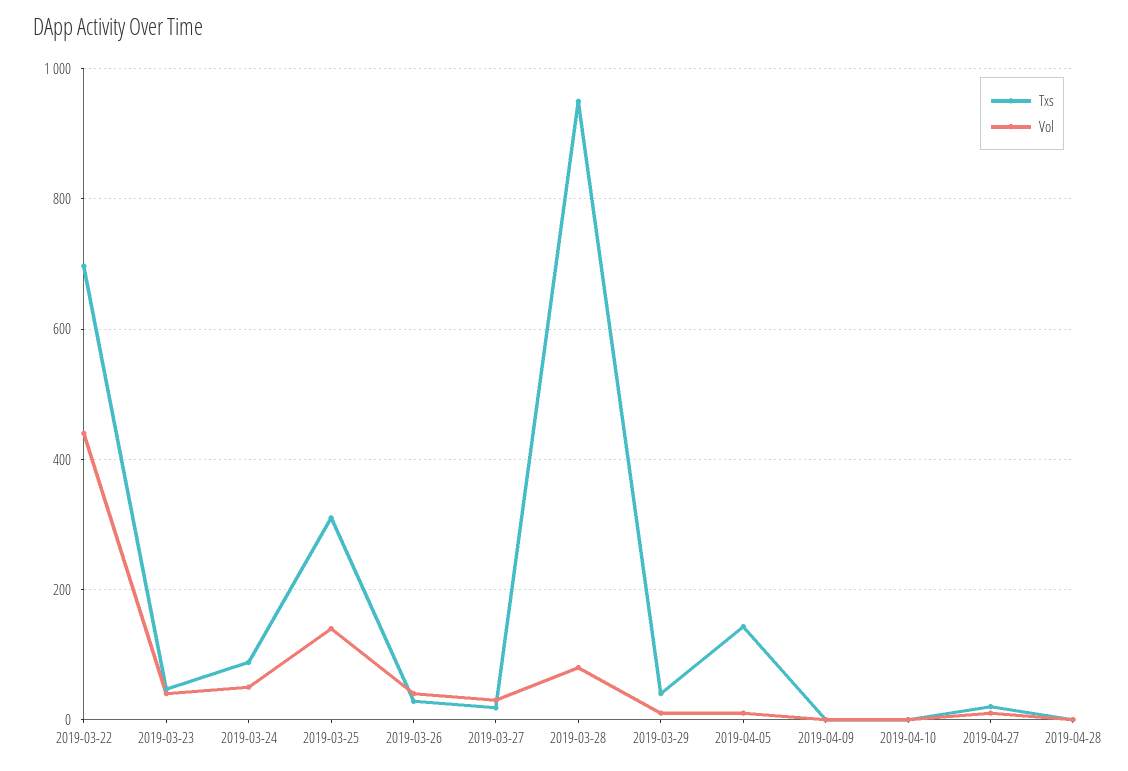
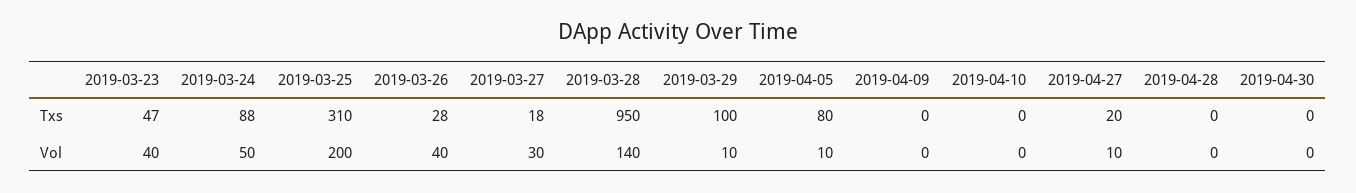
Txs, 2019-03-22: 700 -> none
Vol, 2019-03-22: 440 -> none
Vol, 2019-03-25: 140 -> 200
Vol, 2019-03-28: 80 -> 140
Txs, 2019-03-29: 40 -> 100
Txs, 2019-04-05: 140 -> 80
Txs, 2019-04-30: none -> 0
Vol, 2019-04-30: none -> 0

